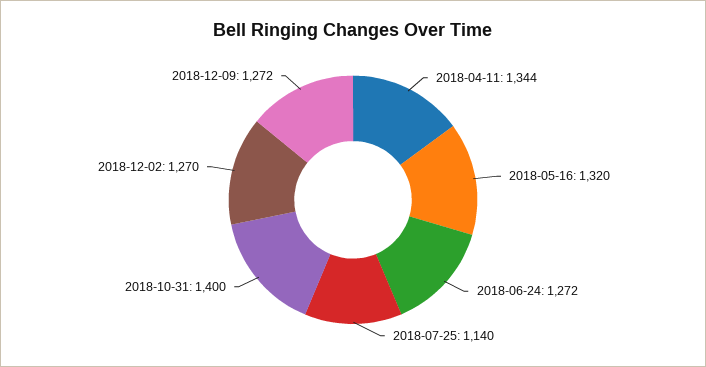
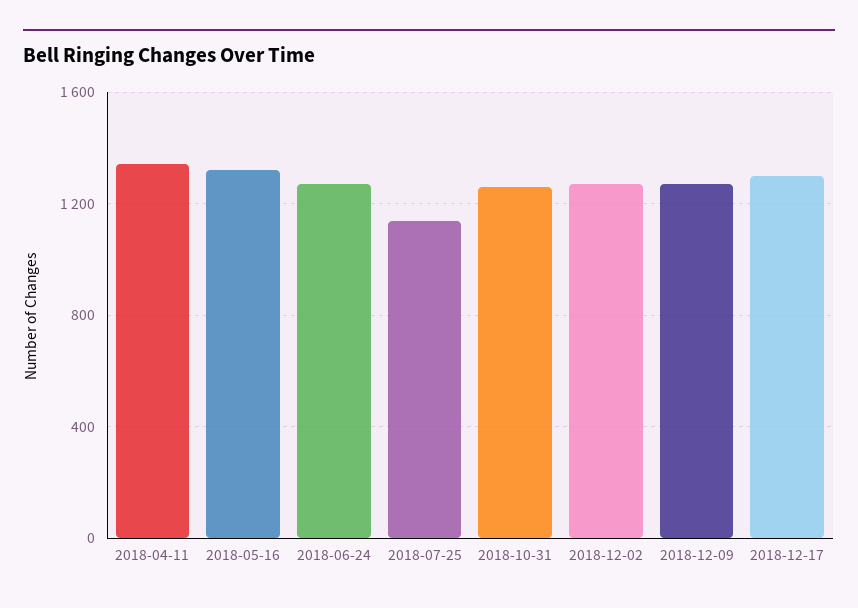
2018-10-31: 1400 -> 1250
2018-12-17: none -> 1300

